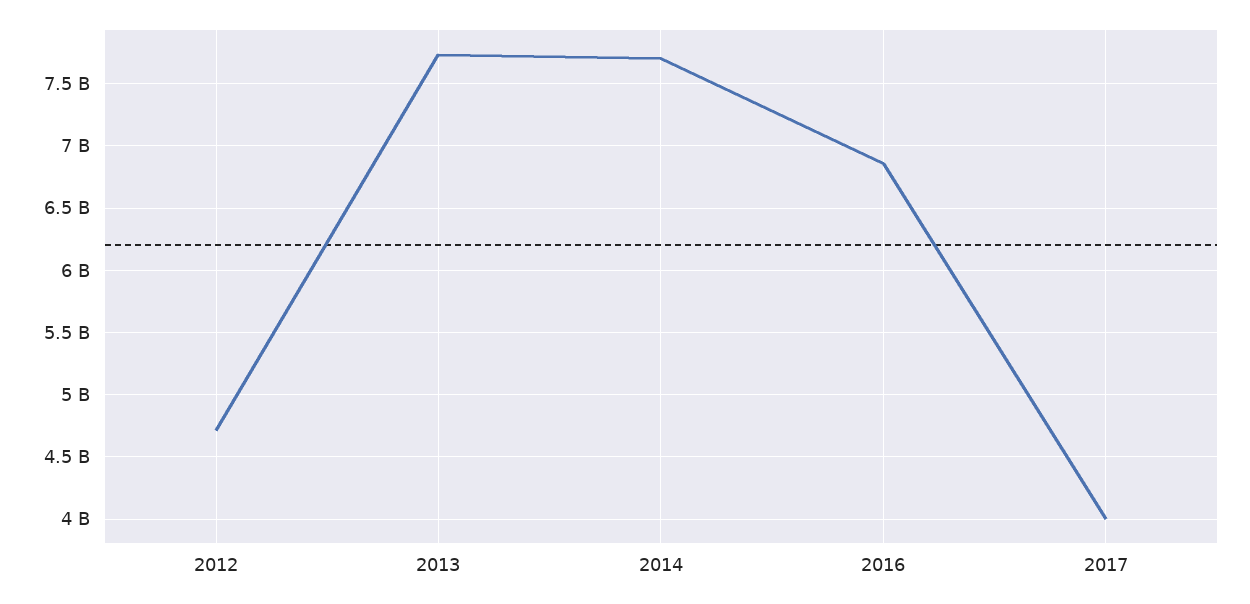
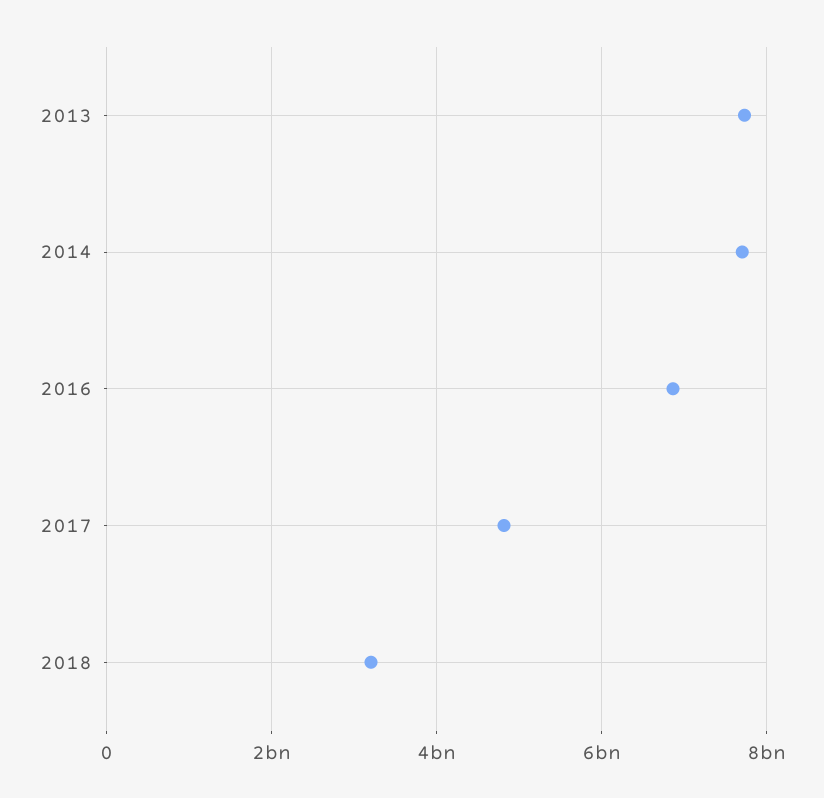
2012: 4700000000 -> none
2017: 4000000000 -> 4800000000
2018: none -> 3200000000

